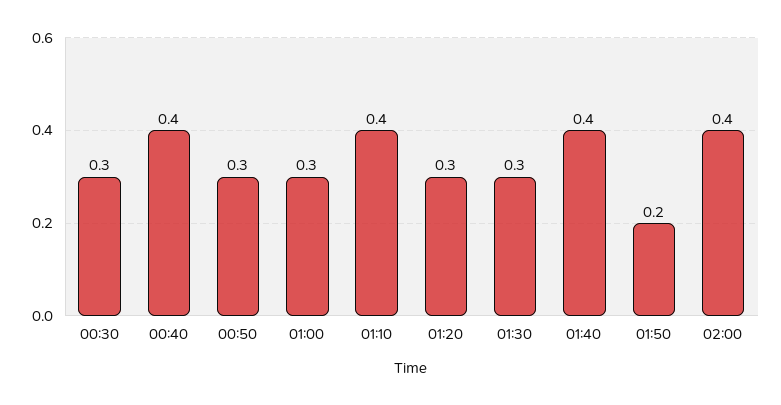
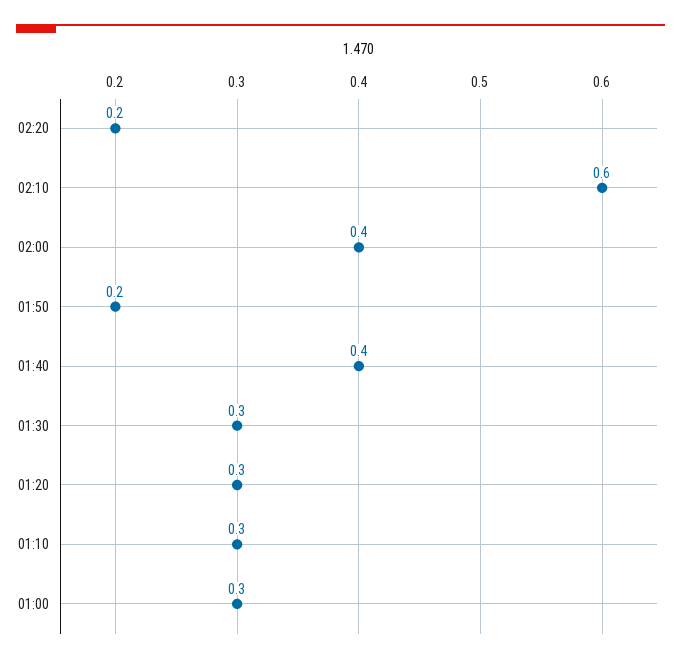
00:30: 0.3 -> none
00:40: 0.4 -> none
00:50: 0.3 -> none
01:10: 0.4 -> 0.3
02:20: none -> 0.2
02:10: none -> 0.6

